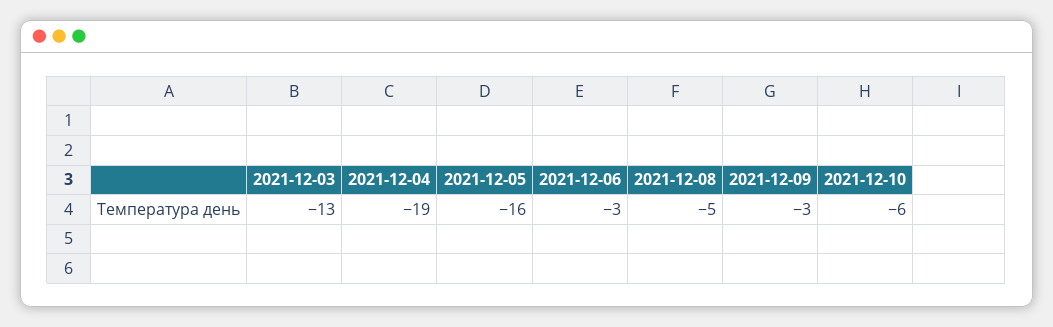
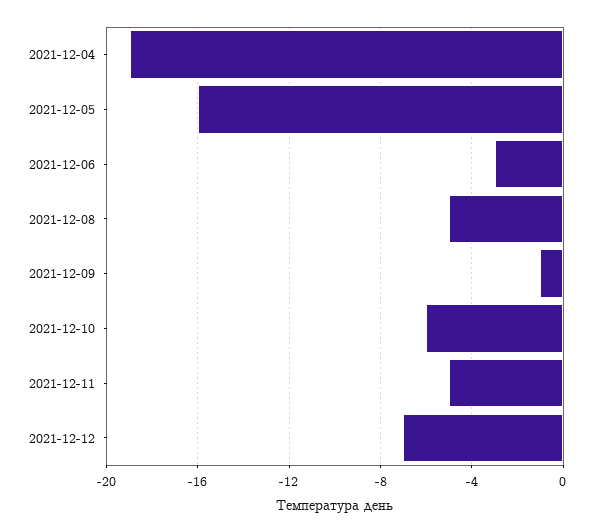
2021-12-03: -13 -> none
2021-12-09: -3 -> -1
2021-12-11: none -> -5
2021-12-12: none -> -7

